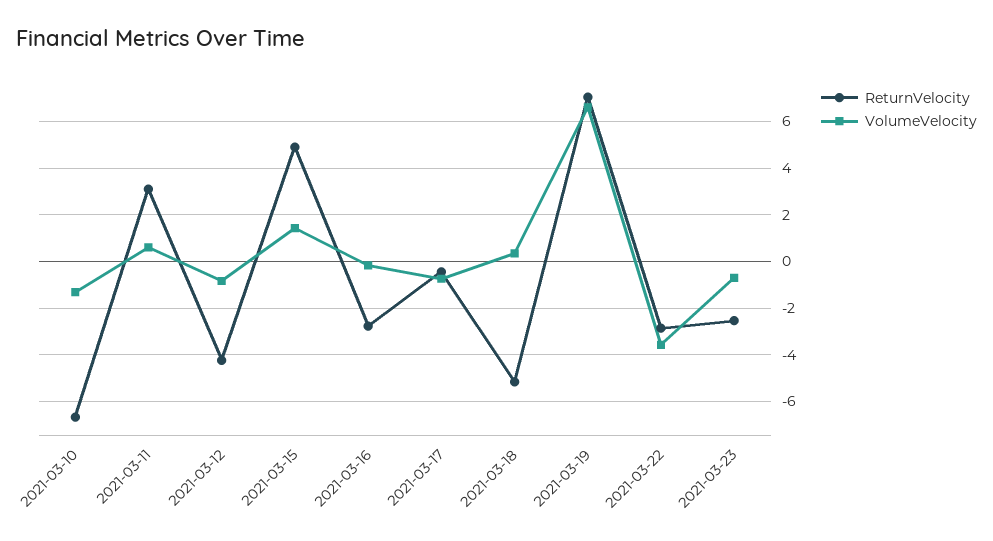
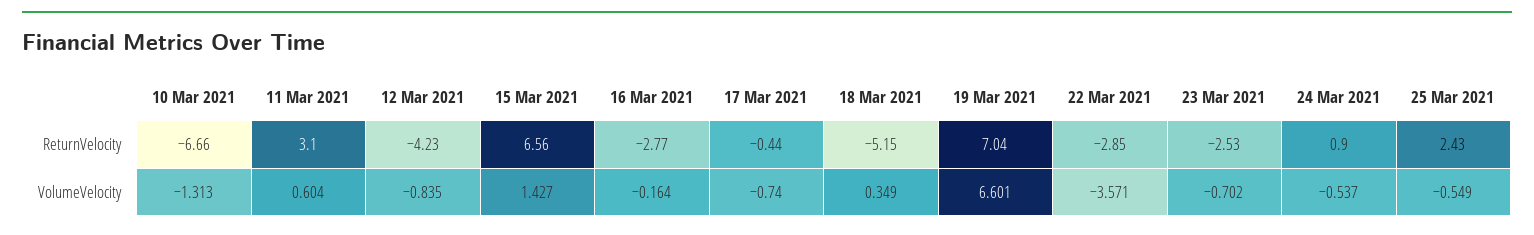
ReturnVelocity, 2021-03-15: 5 -> 6.56
ReturnVelocity, 24 Mar 2021: none -> 0.9
ReturnVelocity, 25 Mar 2021: none -> 2.43
VolumeVelocity, 24 Mar 2021: none -> -0.537
VolumeVelocity, 25 Mar 2021: none -> -0.549

